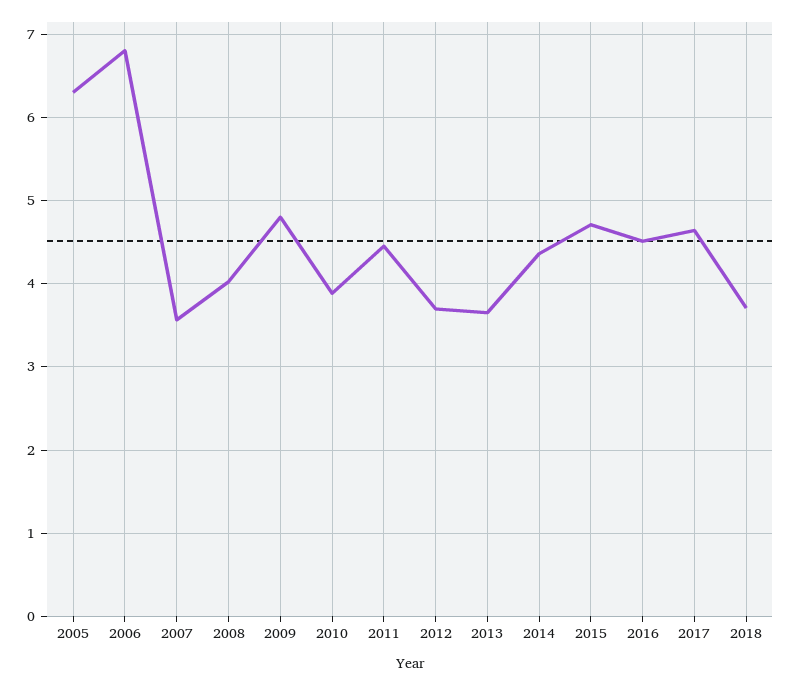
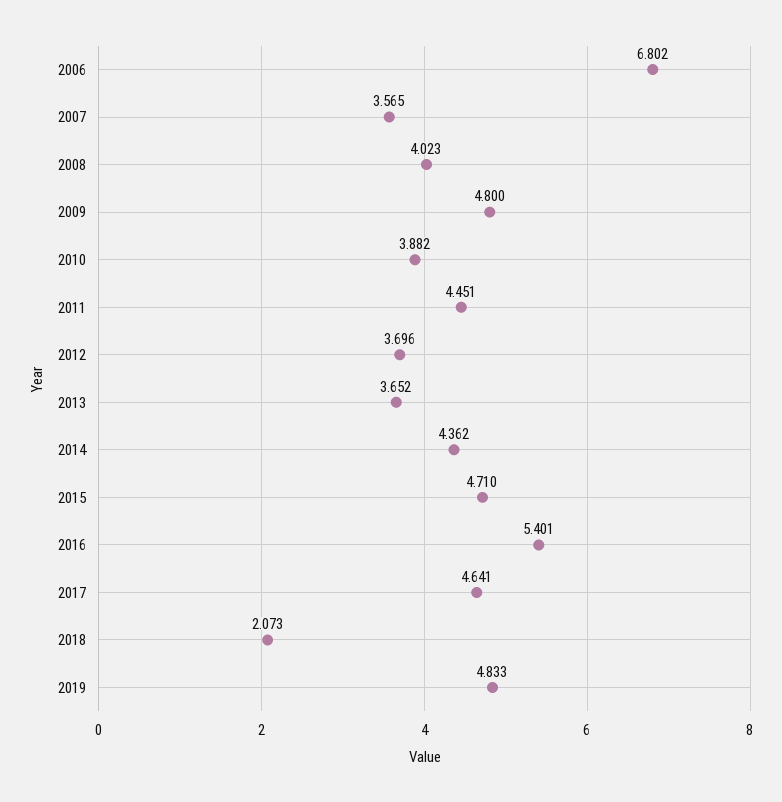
2005: 6.3 -> none
2016: 4.5 -> 5.401
2018: 3.7 -> 2.073
2019: none -> 4.833

